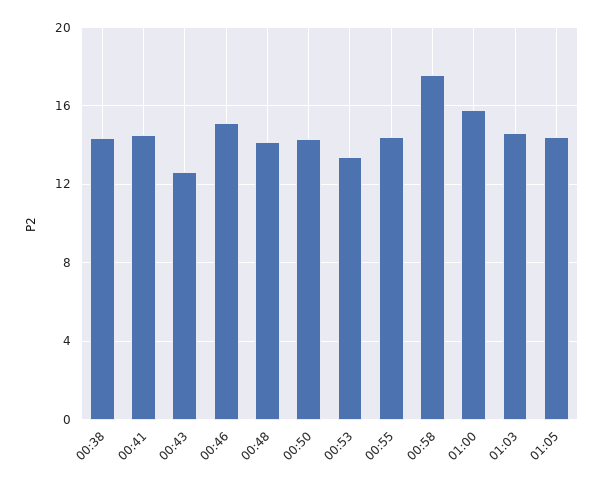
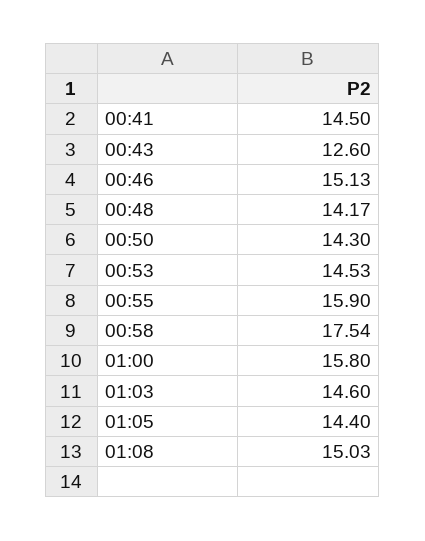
00:38: 14.5 -> none
00:53: 13.5 -> 14.53
00:55: 14.5 -> 15.9
01:08: none -> 15.03

